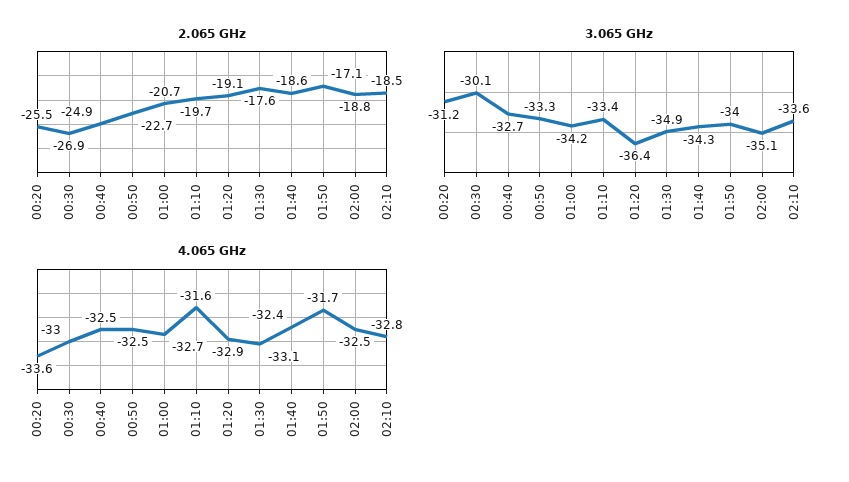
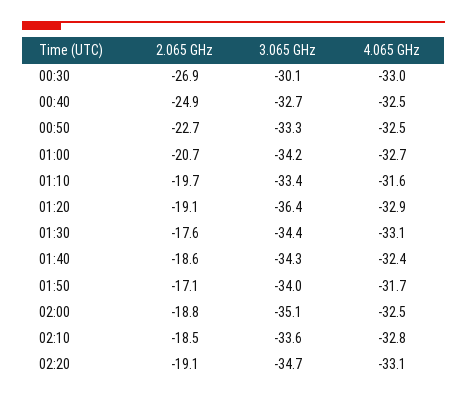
2.065 GHz, 00:20: -25.5 -> none
3.065 GHz, 00:20: -31.2 -> none
3.065 GHz, 01:30: -34.9 -> -34.4
4.065 GHz, 00:20: -33.6 -> none
2.065 GHz, 02:20: none -> -19.1
3.065 GHz, 02:20: none -> -34.7
4.065 GHz, 02:20: none -> -33.1

